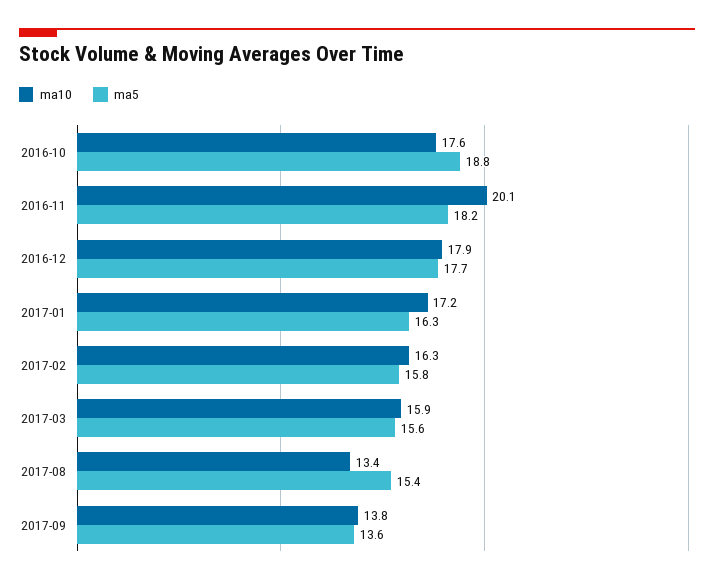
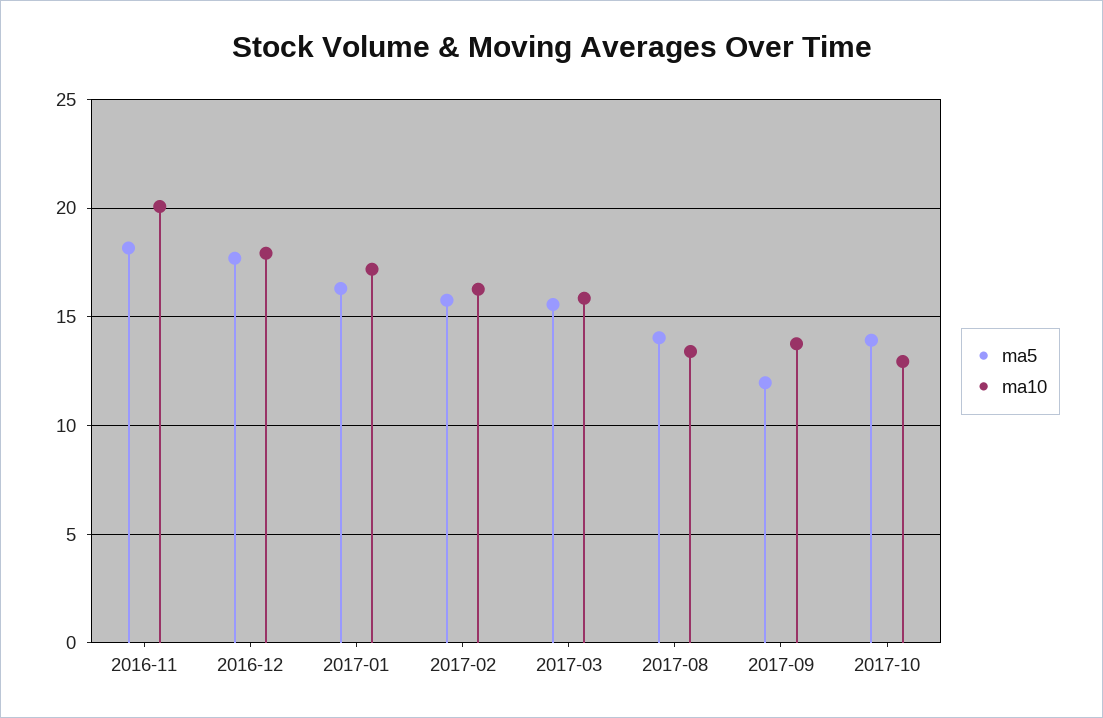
ma10, 2016-10: 17.6 -> none
ma5, 2016-10: 18.8 -> none
ma5, 2017-08: 15.4 -> 14
ma5, 2017-09: 13.6 -> 12
ma5, 2017-10: none -> 14
ma10, 2017-10: none -> 13

